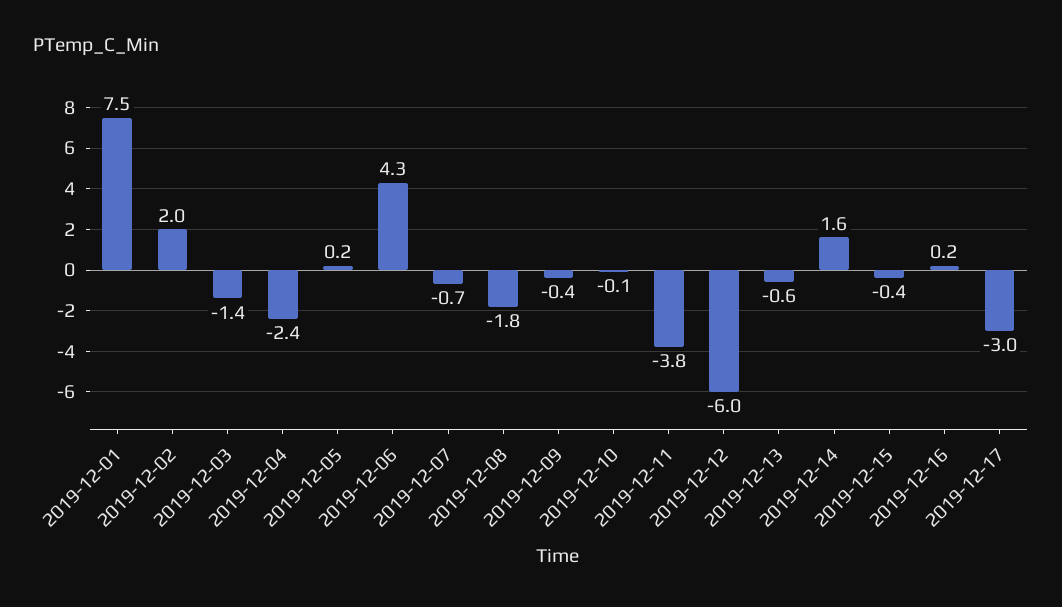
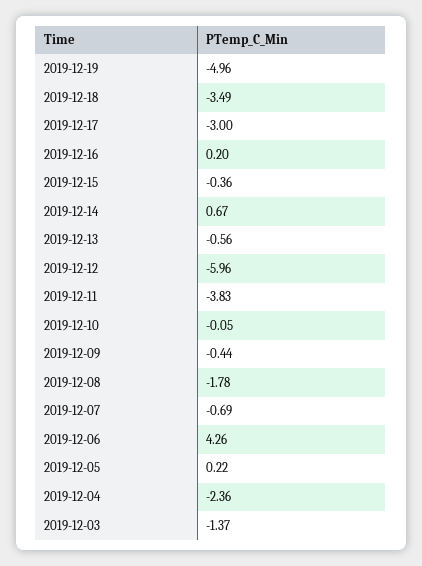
2019-12-01: 7.5 -> none
2019-12-02: 2 -> none
2019-12-14: 1.6 -> 0.67
2019-12-19: none -> -4.96
2019-12-18: none -> -3.49

